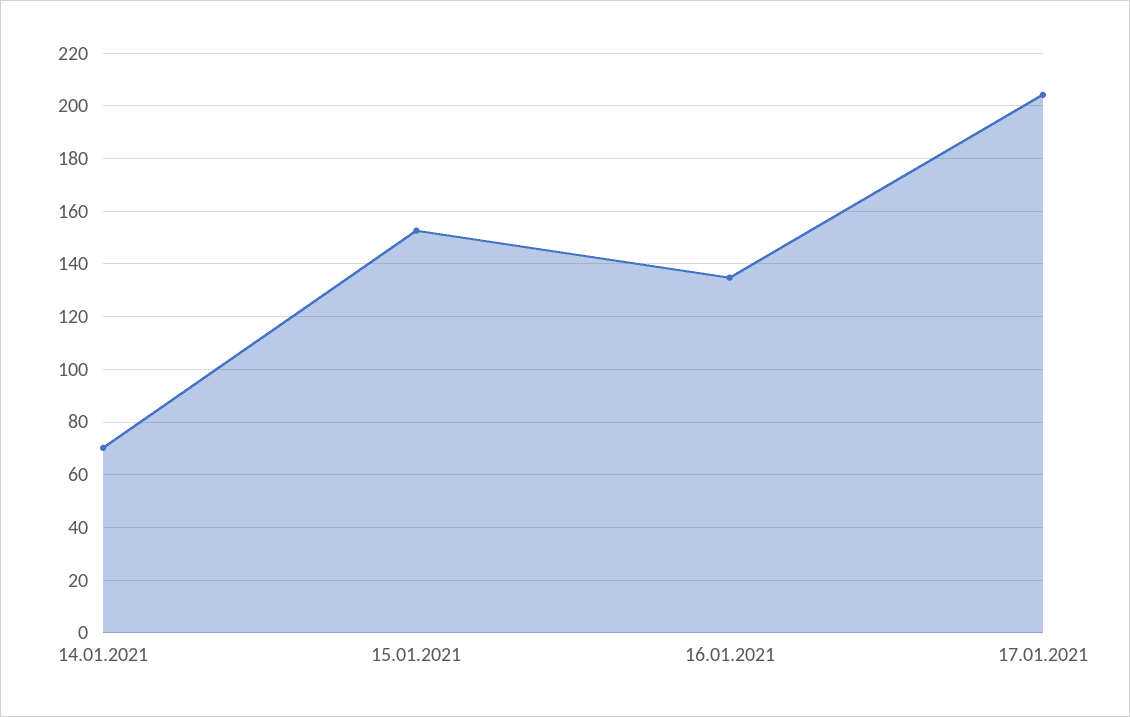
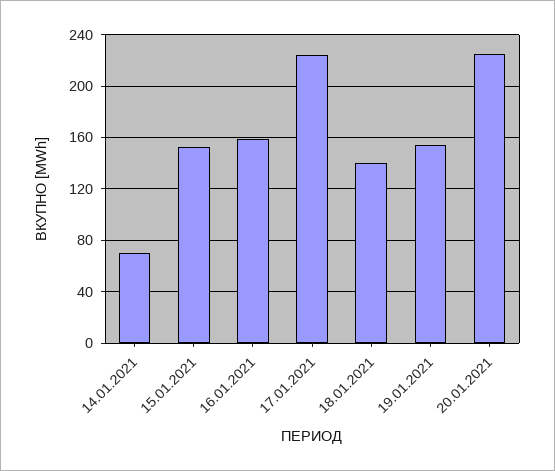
16.01.2021: 135 -> 160
17.01.2021: 205 -> 225
18.01.2021: none -> 140
19.01.2021: none -> 155
20.01.2021: none -> 225

